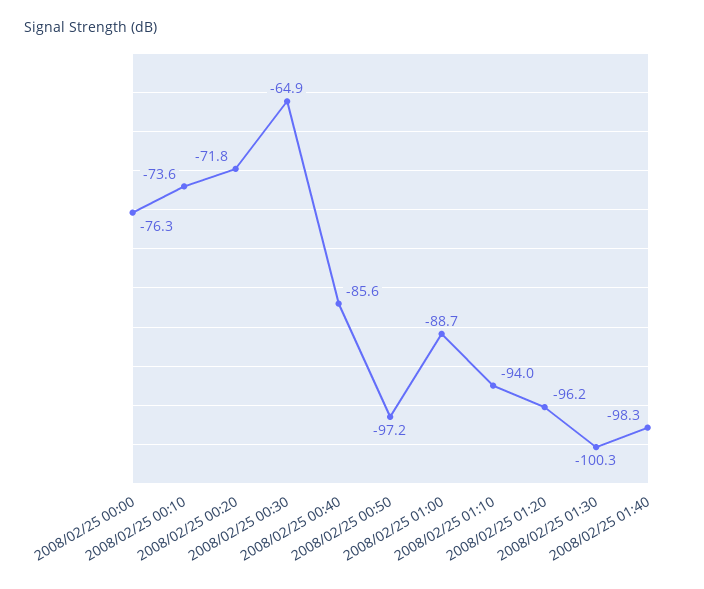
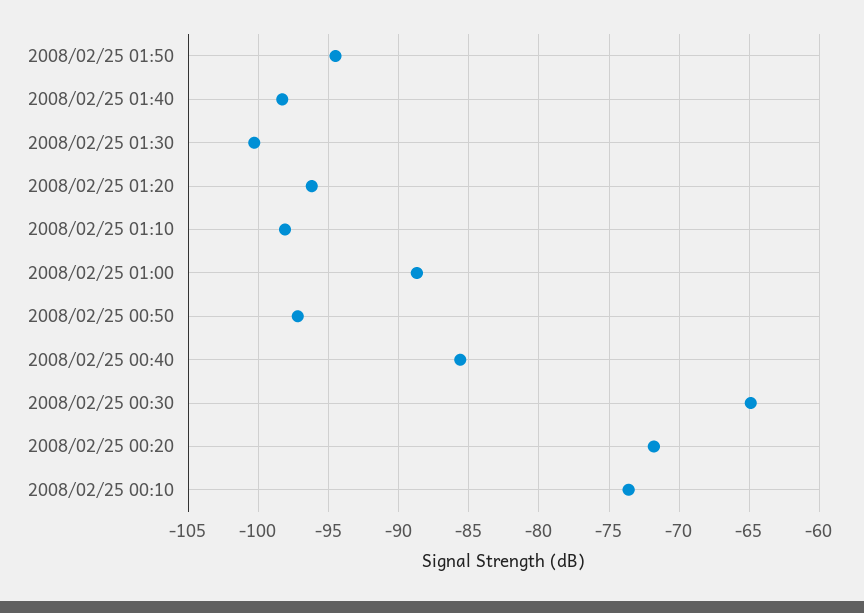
2008/02/25 00:00: -76.3 -> none
2008/02/25 01:10: -94 -> -98
2008/02/25 01:50: none -> -94.5

